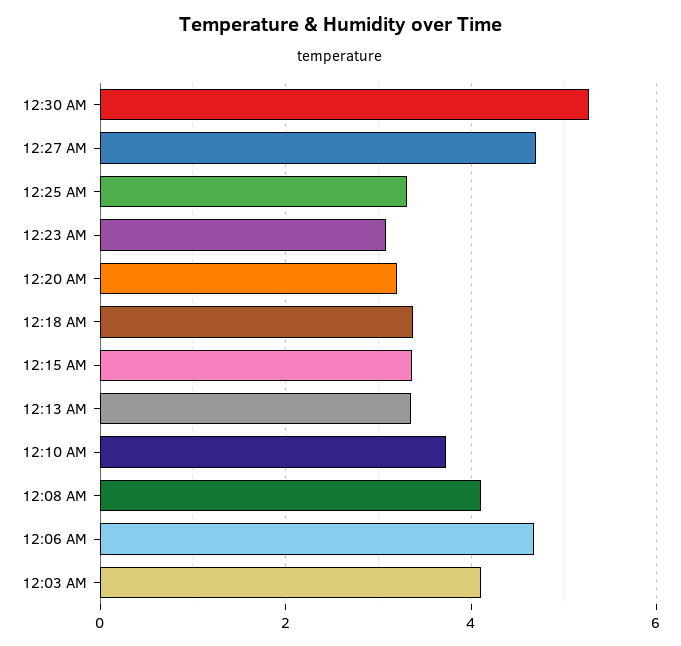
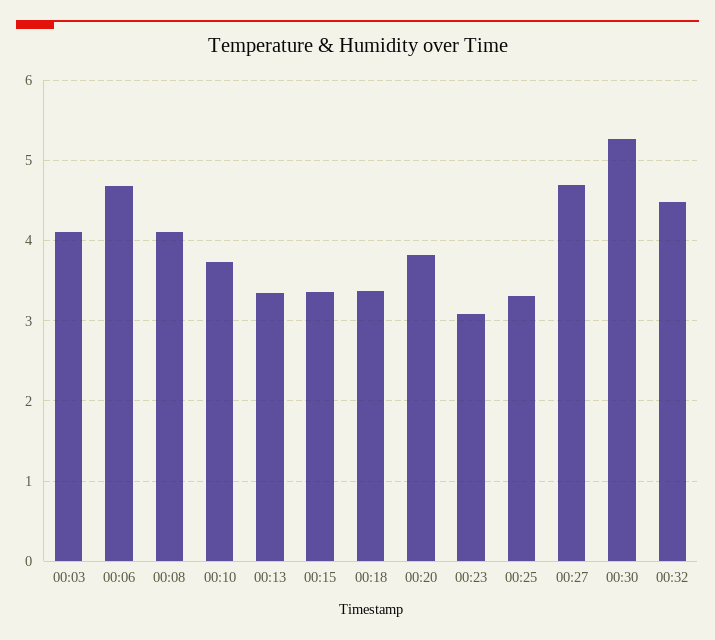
12:20 AM: 3.2 -> 3.8
00:32: none -> 4.5

